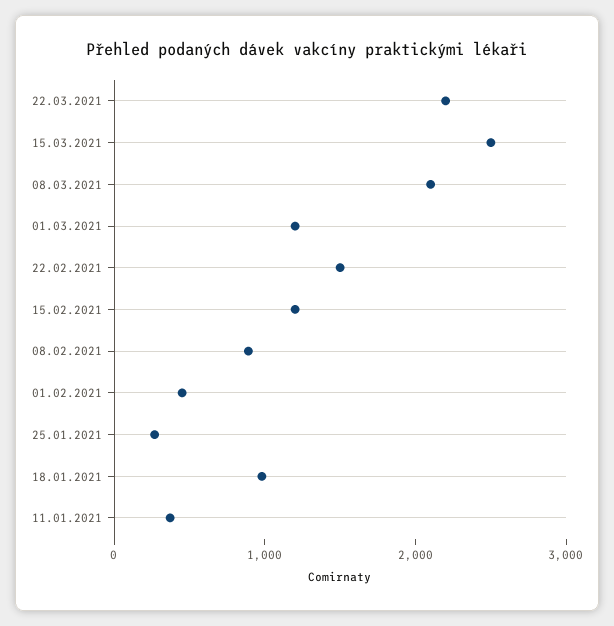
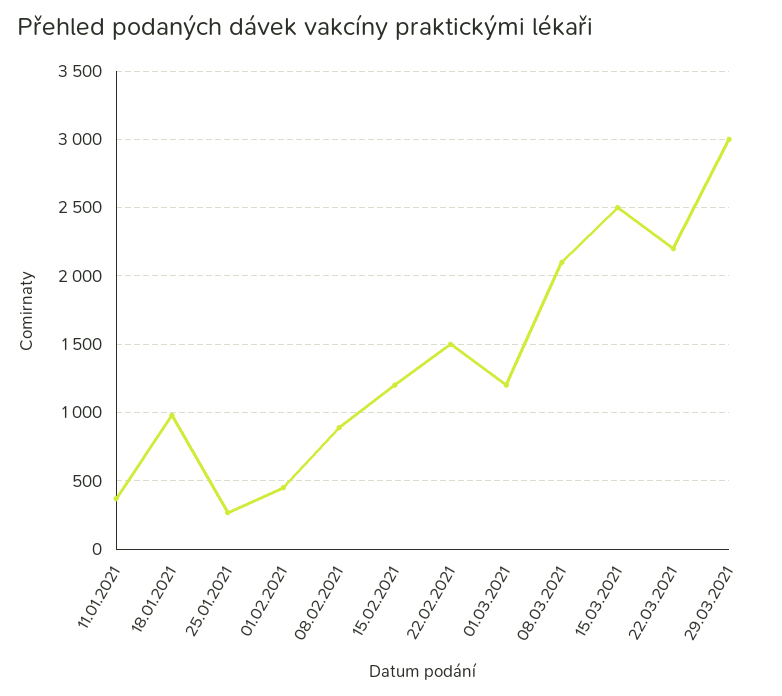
29.03.2021: none -> 3000

